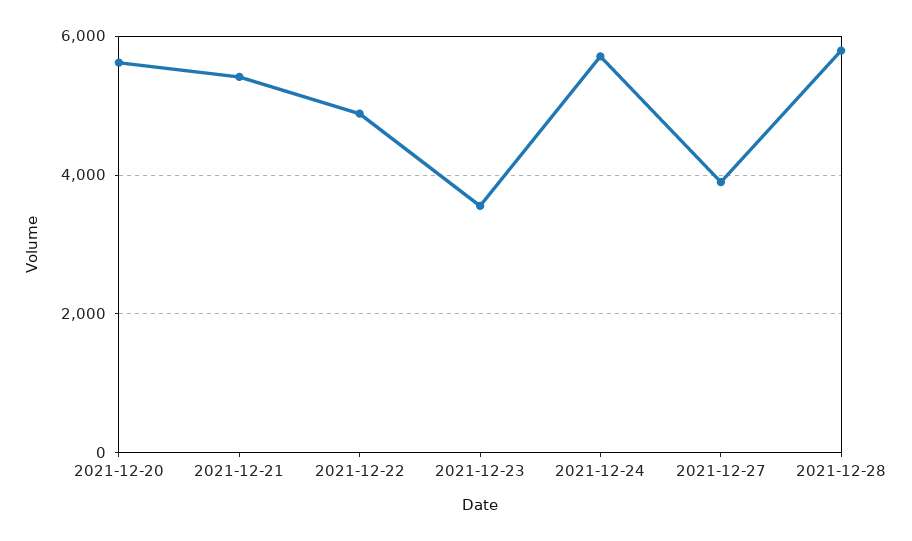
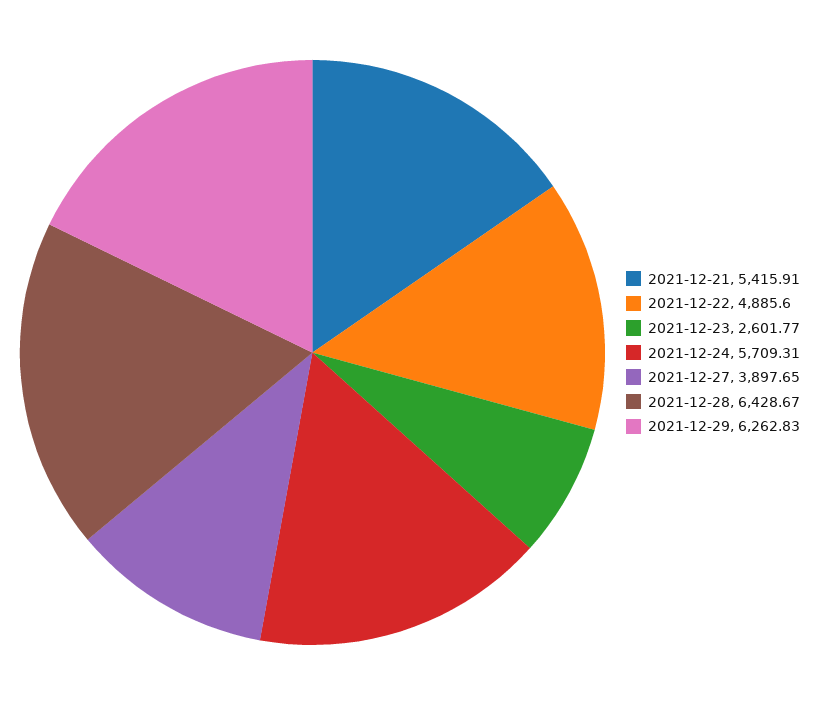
2021-12-20: 5600 -> none
2021-12-23: 3600 -> 2601.77
2021-12-28: 5800 -> 6428.67
2021-12-29: none -> 6262.83

